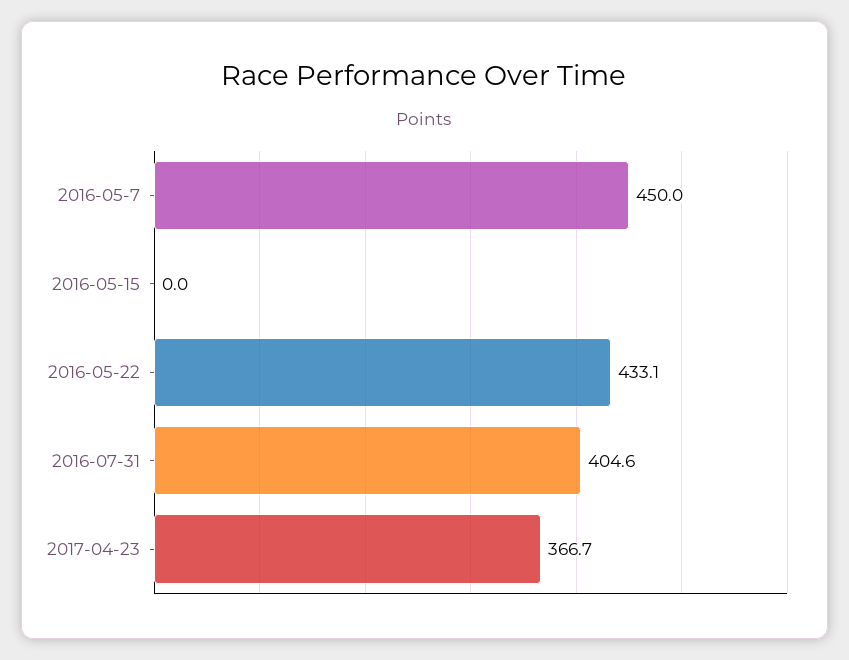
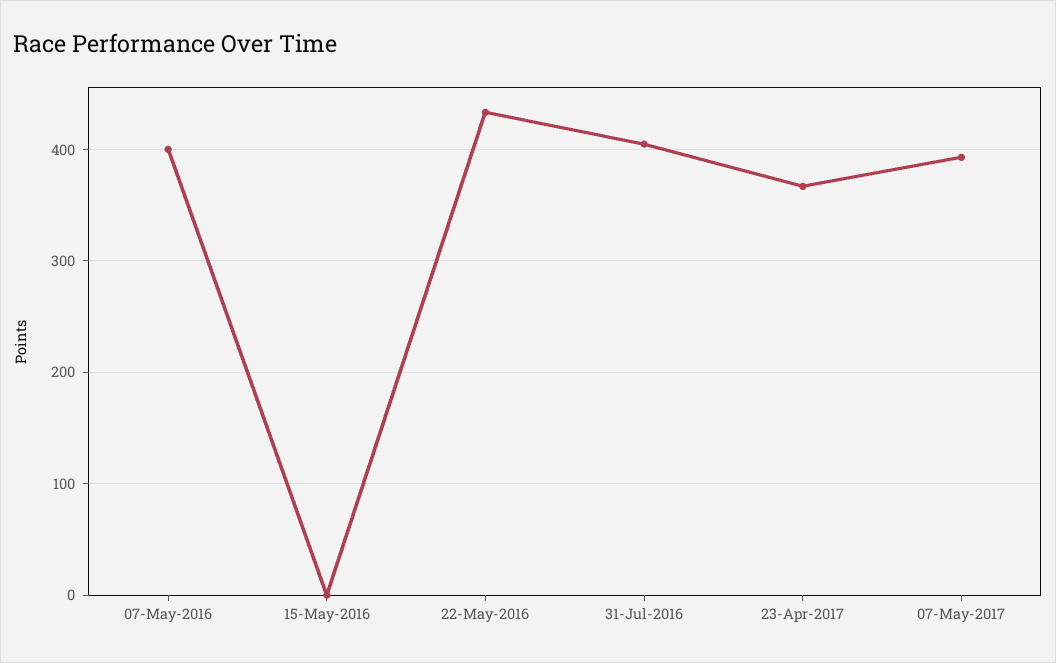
2016-05-7: 450 -> 400
07-May-2017: none -> 390

